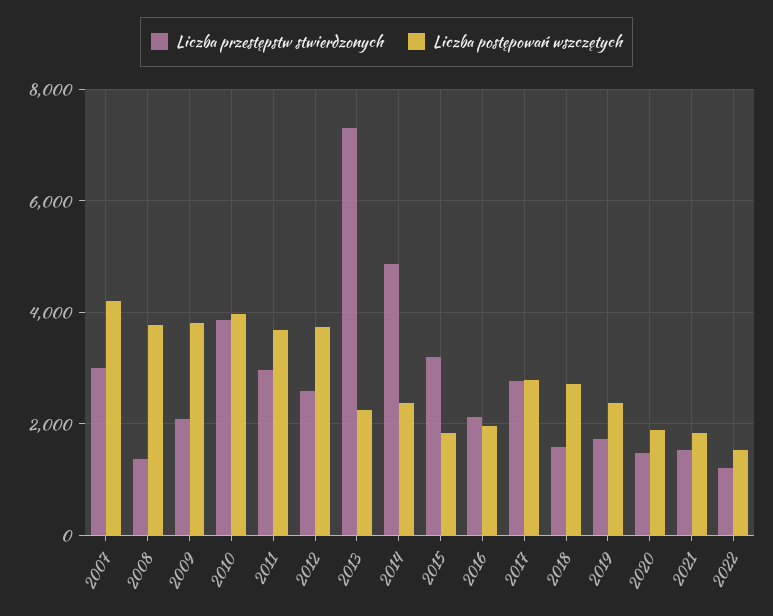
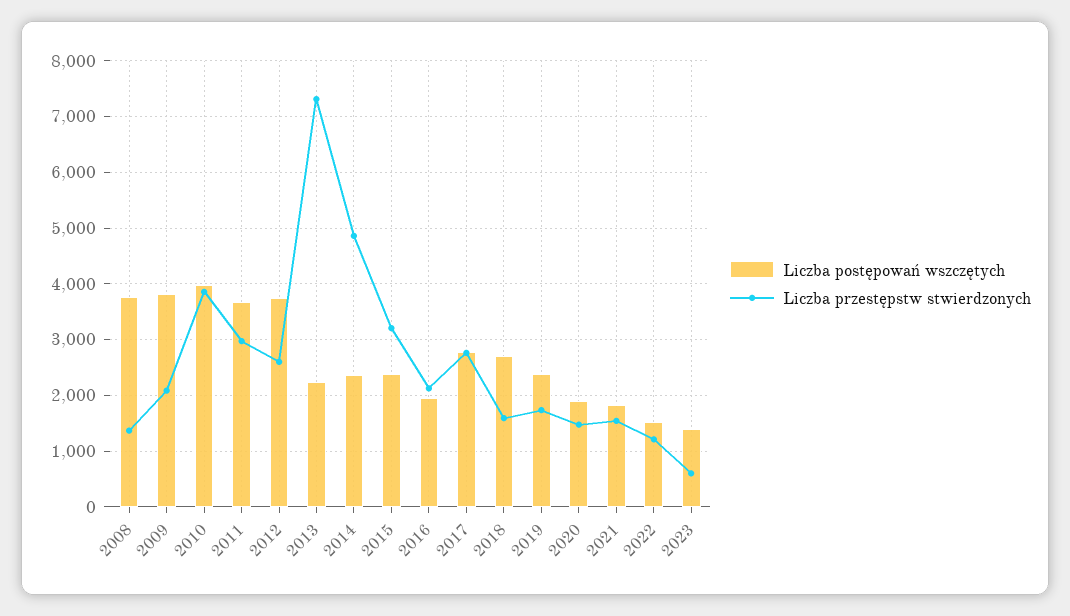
Liczba przestępstw stwierdzonych, 2007: 3000 -> none
Liczba postępowań wszczętych, 2007: 4200 -> none
Liczba postępowań wszczętych, 2015: 1800 -> 2400
Liczba postępowań wszczętych, 2023: none -> 1400
Liczba przestępstw stwierdzonych, 2023: none -> 600

